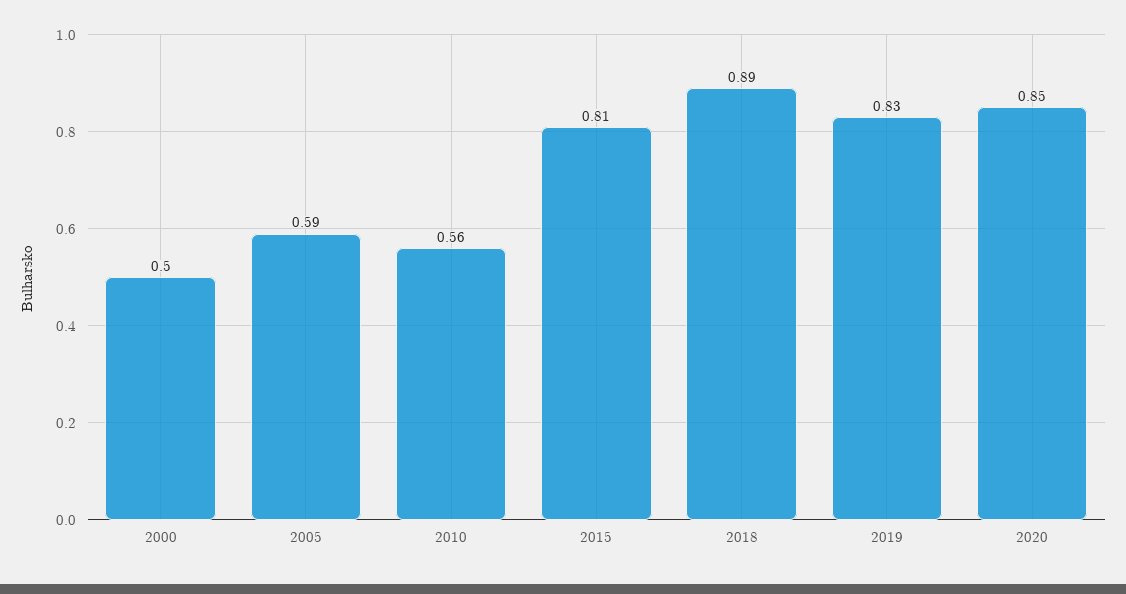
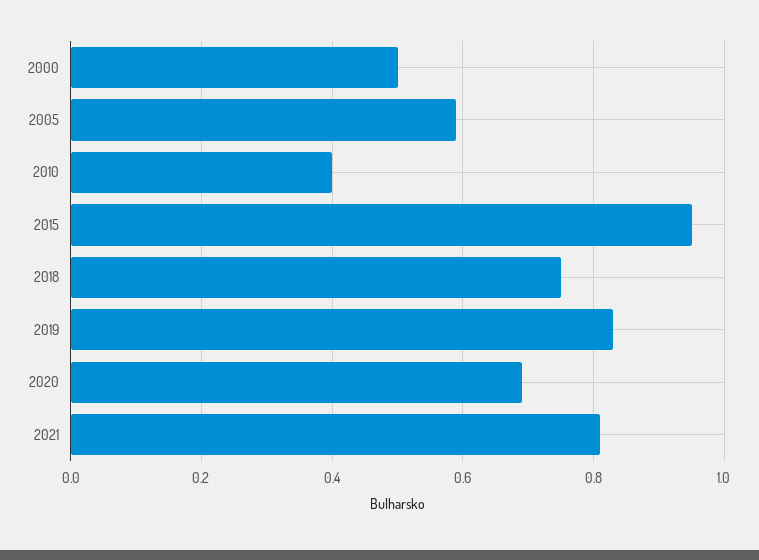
2010: 0.56 -> 0.4
2015: 0.81 -> 0.95
2018: 0.89 -> 0.75
2020: 0.85 -> 0.7
2021: none -> 0.8

